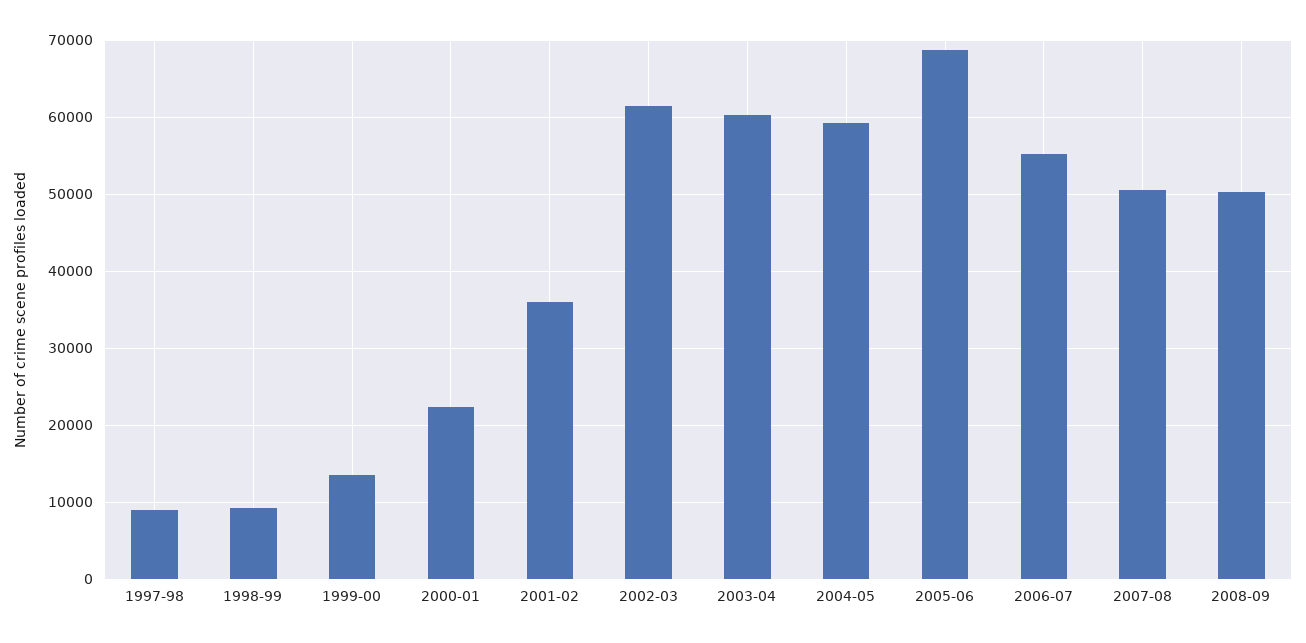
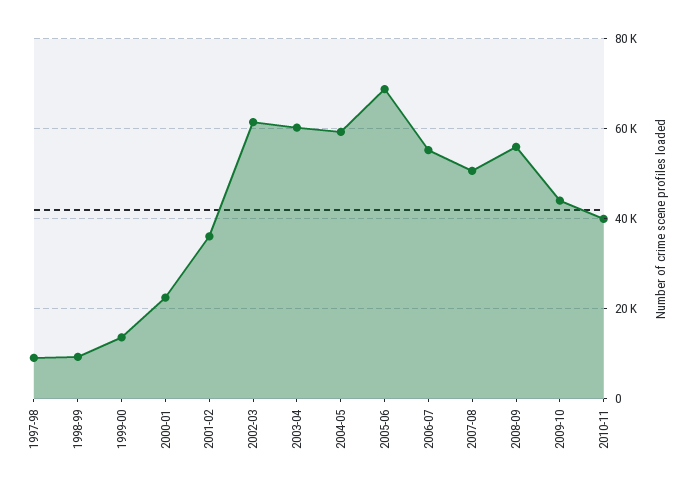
2008-09: 50000 -> 56000
2009-10: none -> 44000
2010-11: none -> 40000

